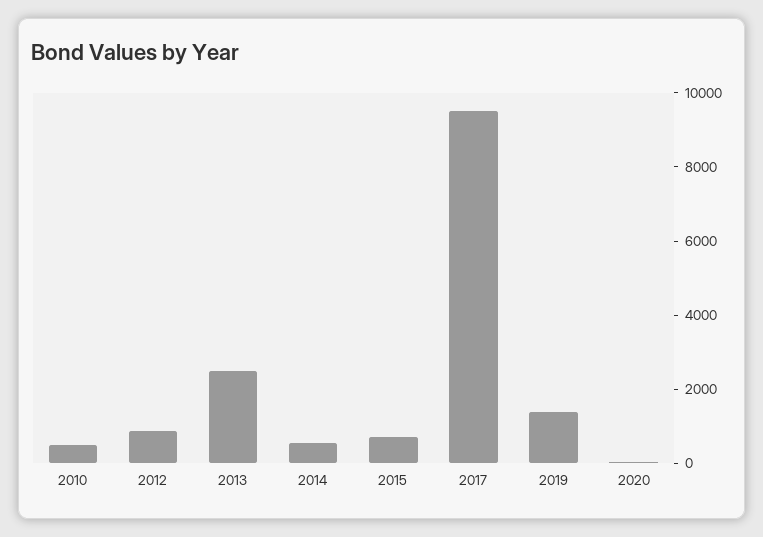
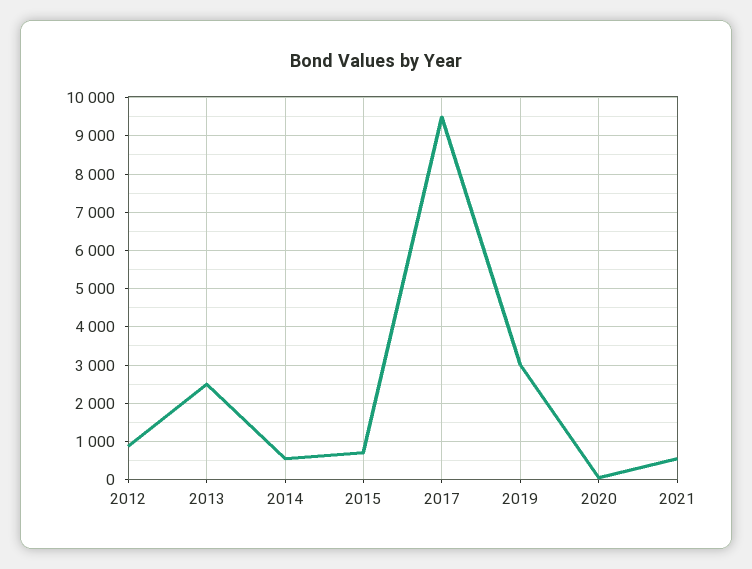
2010: 500 -> none
2019: 1500 -> 3000
2021: none -> 600

